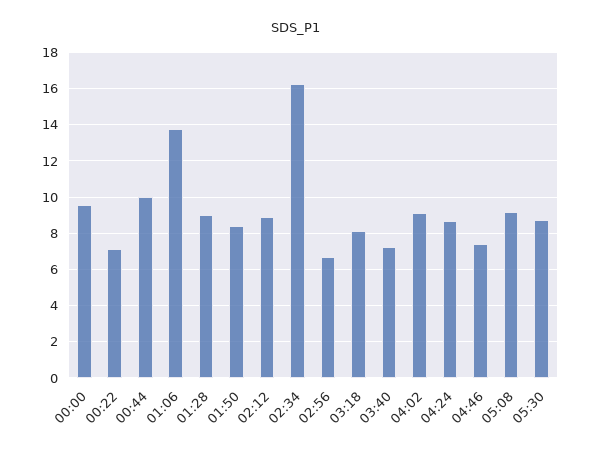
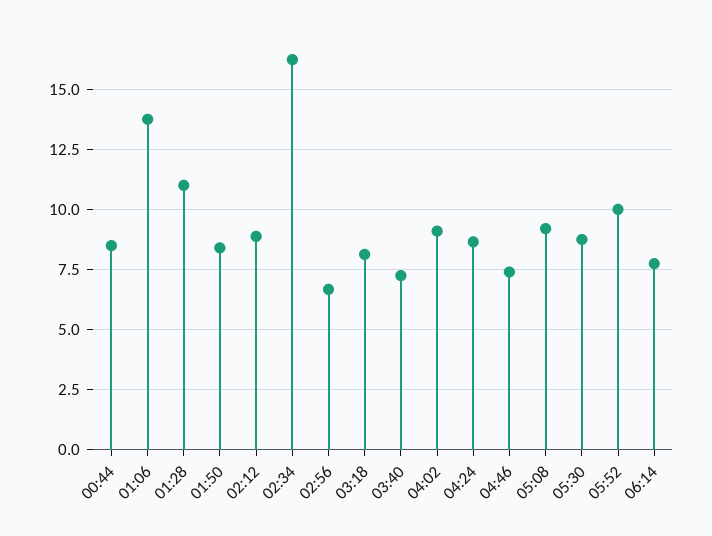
00:00: 9.5 -> none
00:22: 7 -> none
00:44: 10 -> 8.5
01:28: 9 -> 11
05:52: none -> 10
06:14: none -> 7.75

